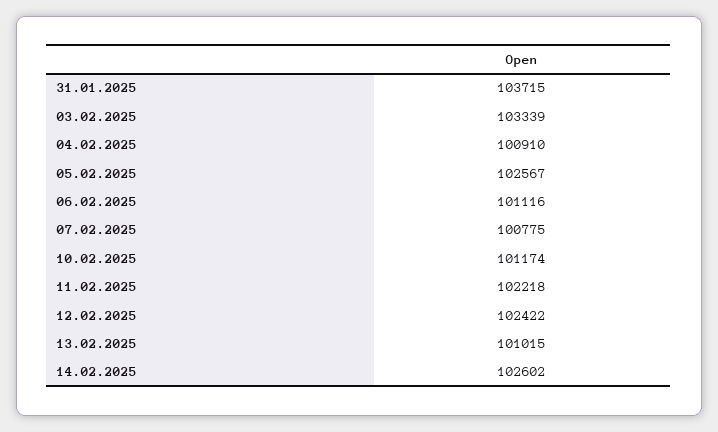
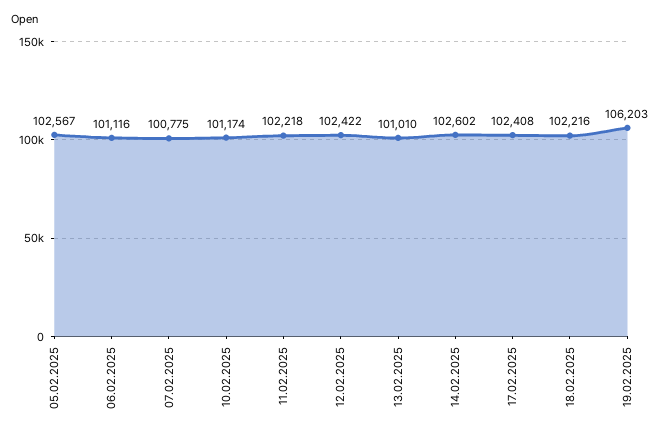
31.01.2025: 103715 -> none
03.02.2025: 103339 -> none
04.02.2025: 100910 -> none
13.02.2025: 101015 -> 101010
17.02.2025: none -> 102408
18.02.2025: none -> 102216
19.02.2025: none -> 106203

